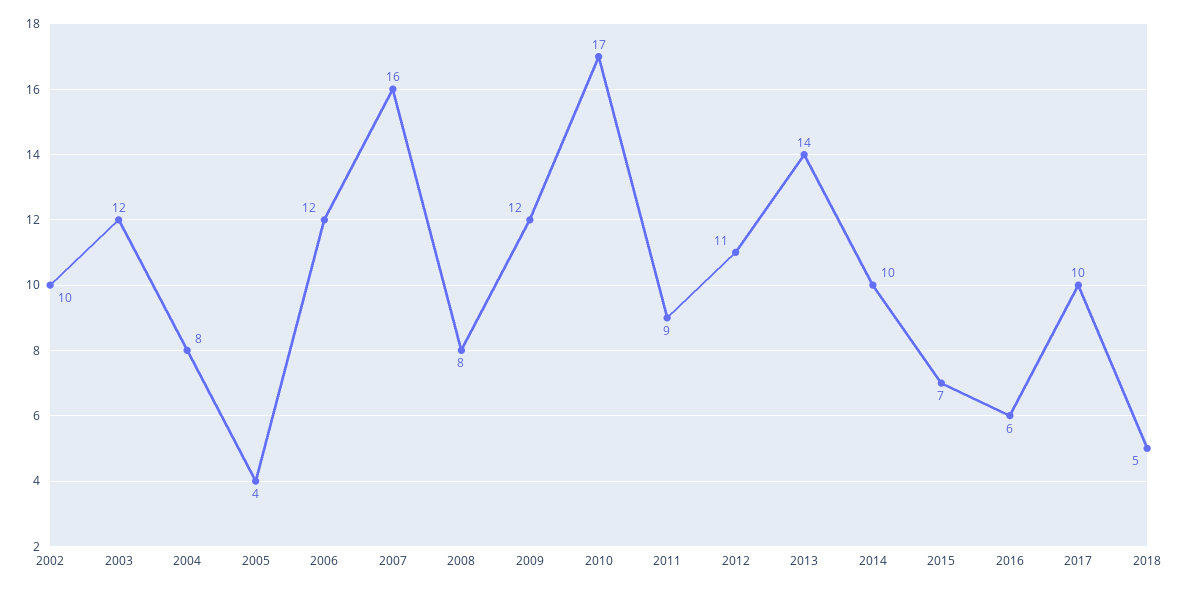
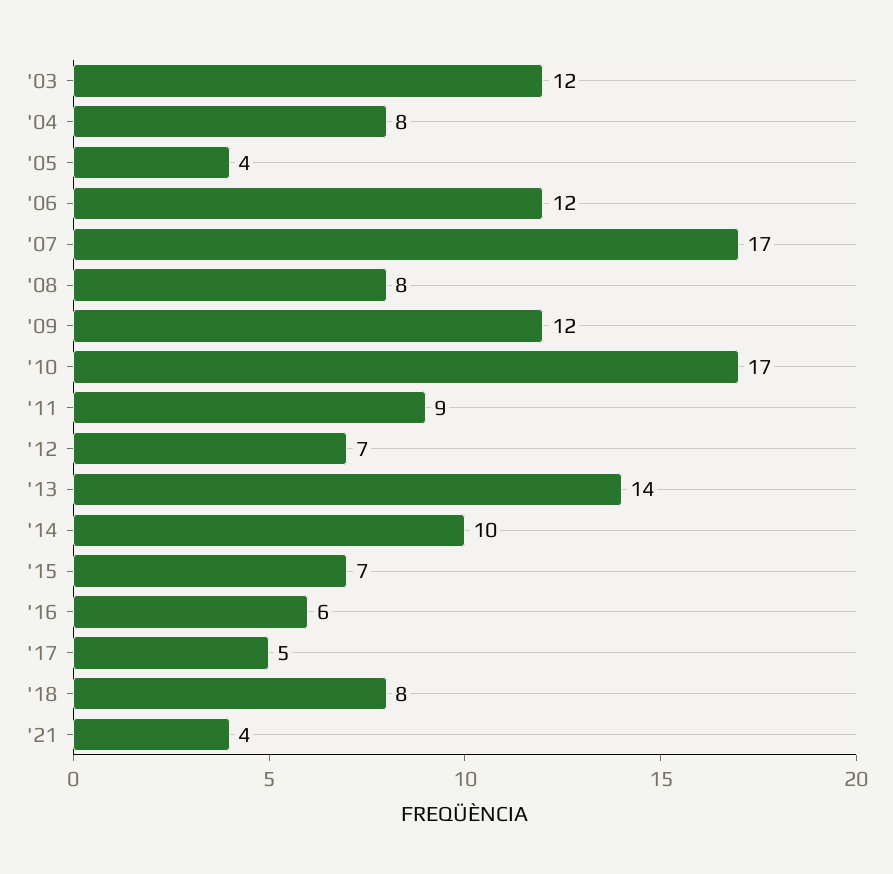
2002: 10 -> none
2007: 16 -> 17
2012: 11 -> 7
2017: 10 -> 5
2018: 5 -> 8
'21: none -> 4

